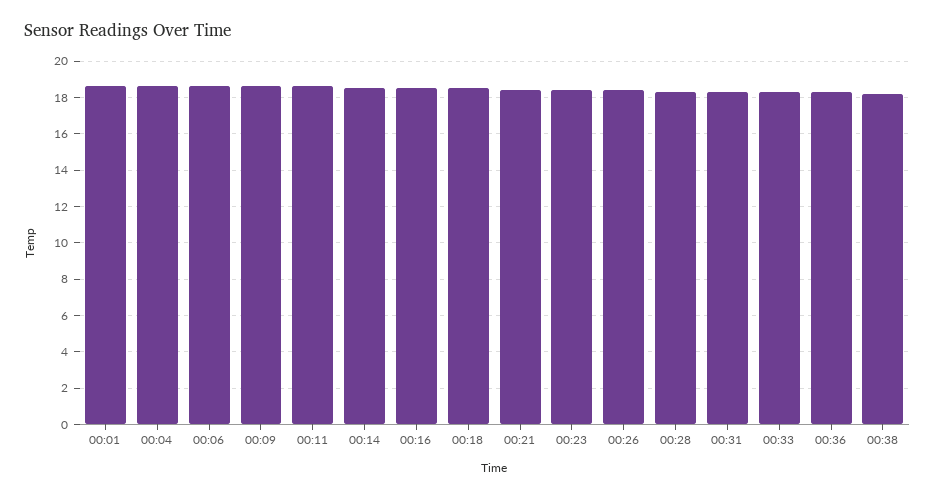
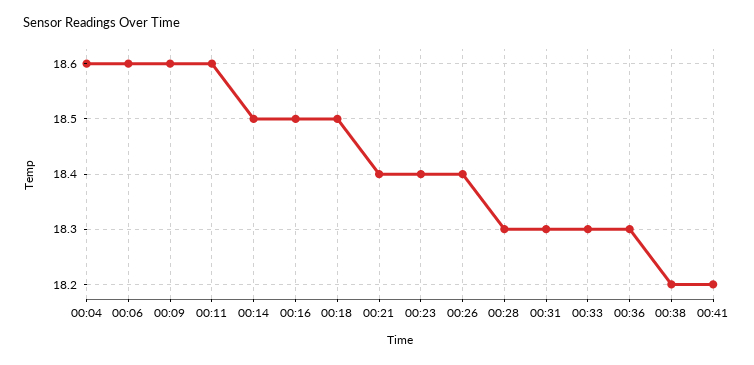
00:01: 18.5 -> none
00:41: none -> 18.2

